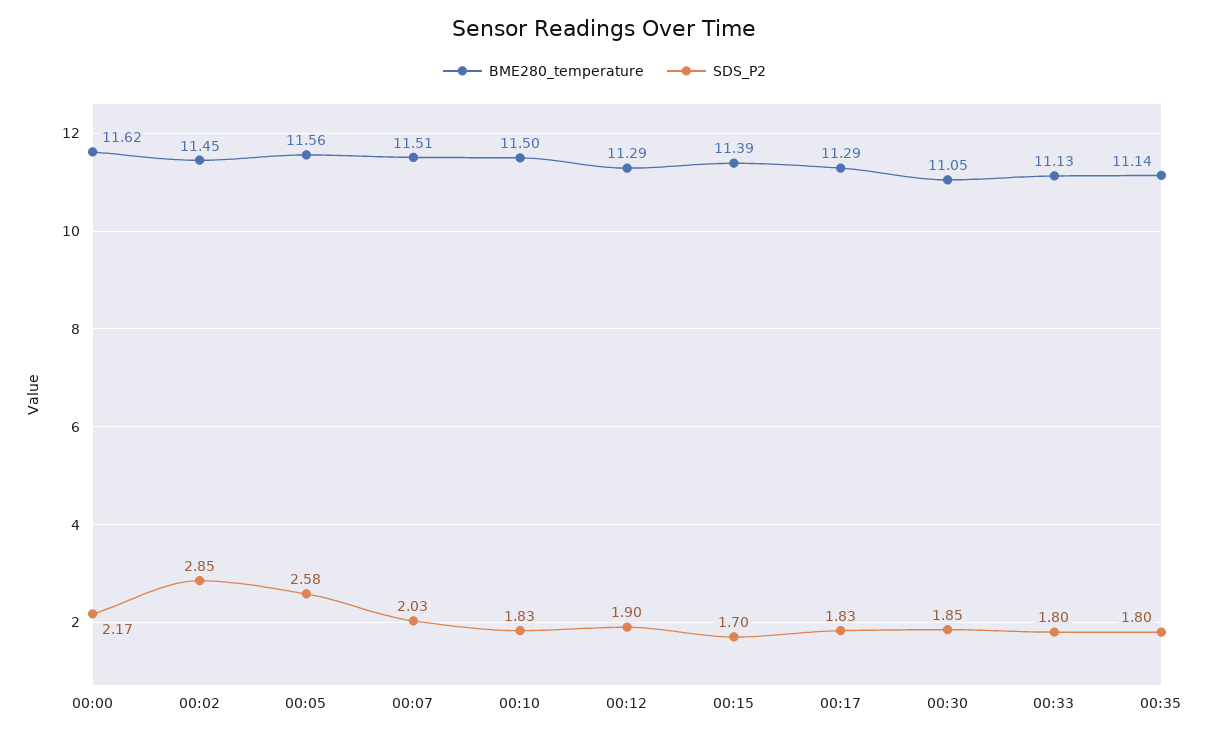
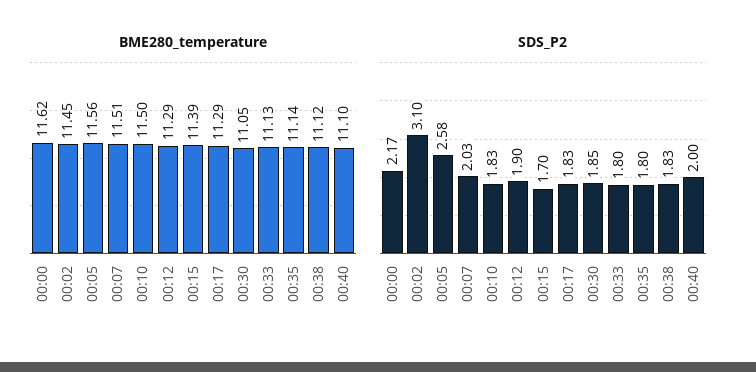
SDS_P2, 00:02: 2.85 -> 3.1
BME280_temperature, 00:38: none -> 11.12
BME280_temperature, 00:40: none -> 11.1
SDS_P2, 00:38: none -> 1.83
SDS_P2, 00:40: none -> 2

